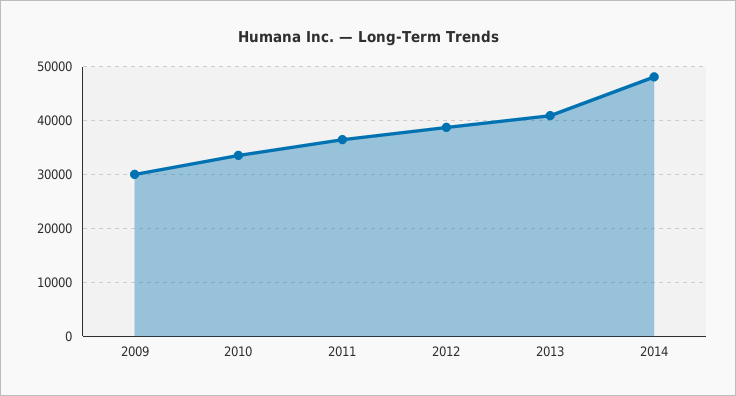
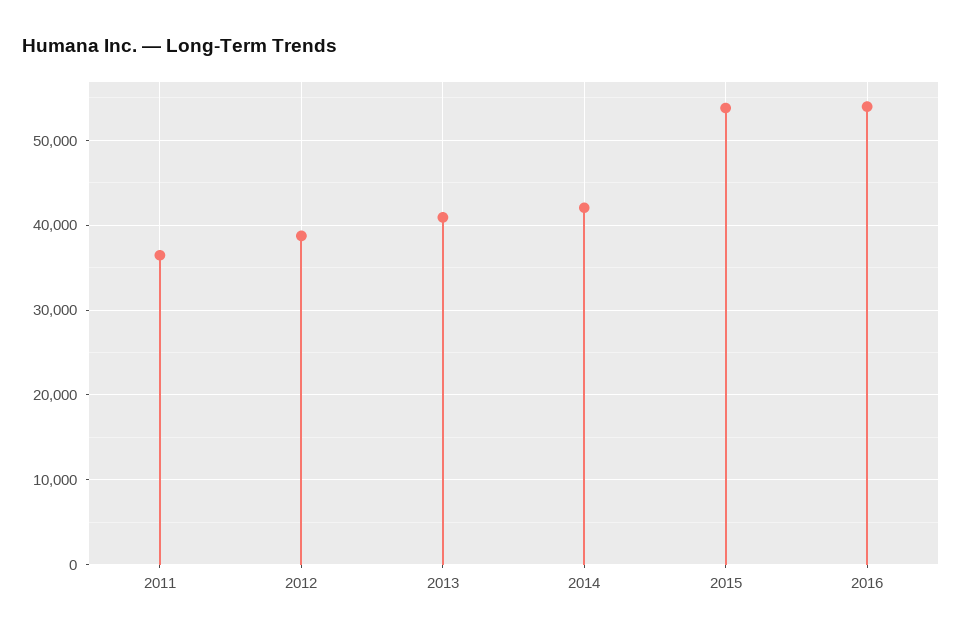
2009: 30000 -> none
2010: 34000 -> none
2014: 48000 -> 42000
2015: none -> 54000
2016: none -> 54000

